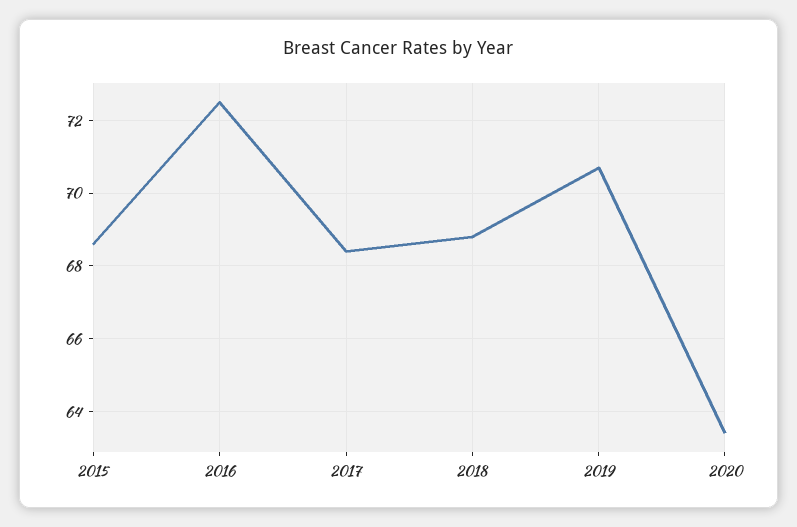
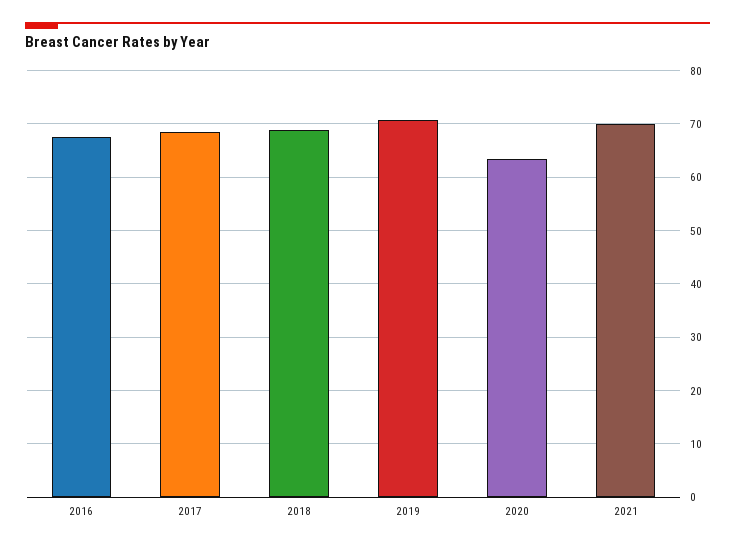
2015: 68.5 -> none
2016: 72.5 -> 68
2021: none -> 70

